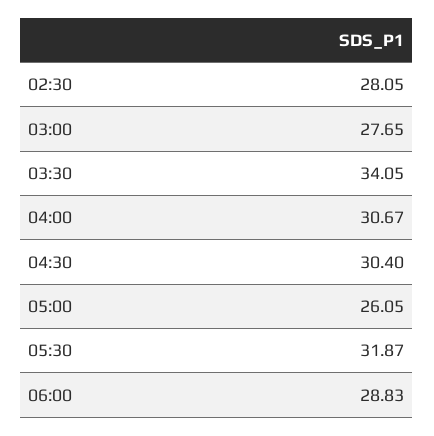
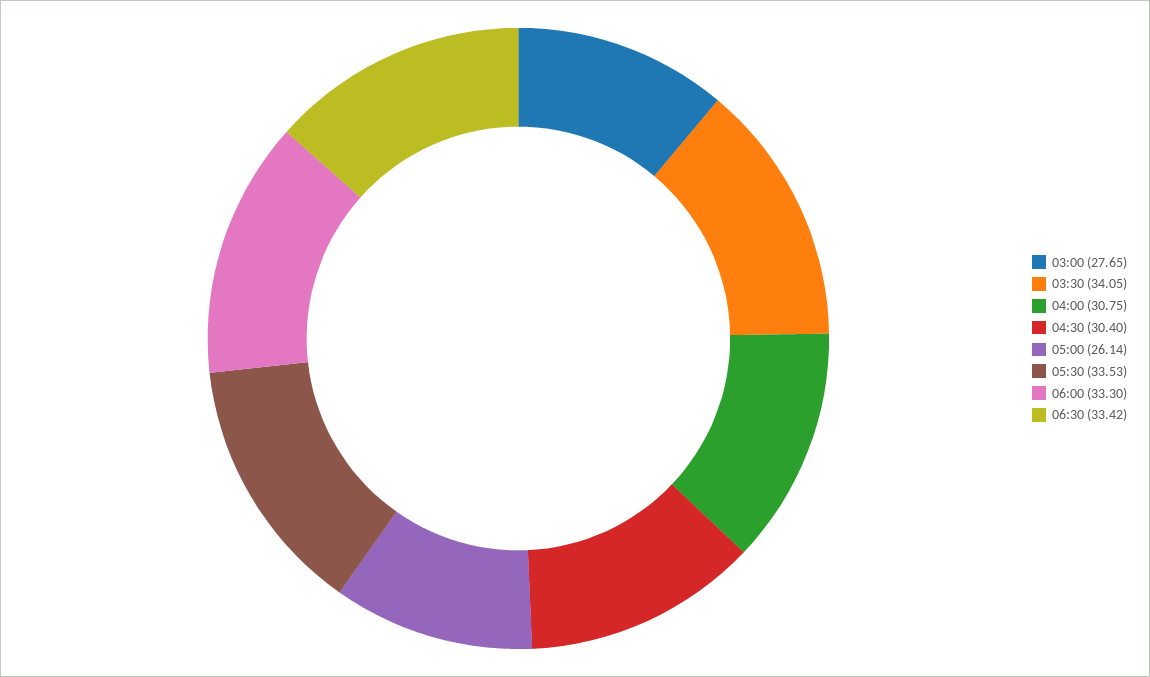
02:30: 28.05 -> none
04:00: 30.67 -> 30.75
05:00: 26.05 -> 26.14
05:30: 31.87 -> 33.53
06:00: 28.83 -> 33.3
06:30: none -> 33.42

